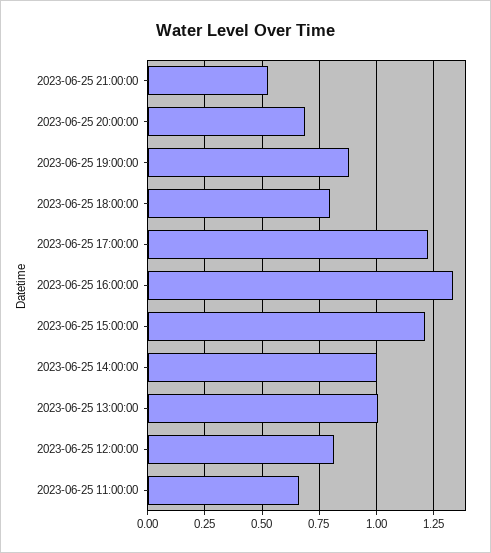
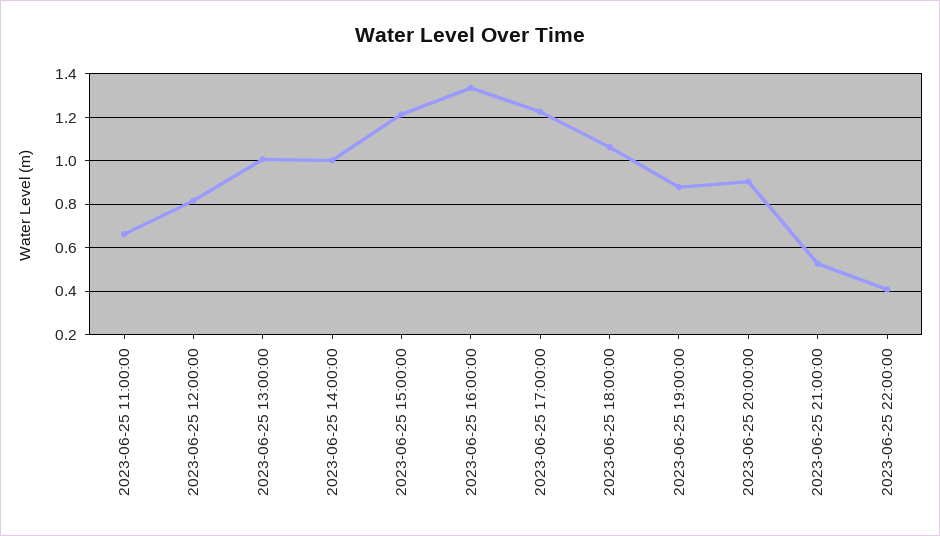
2023-06-25 20:00:00: 0.7 -> 0.9
2023-06-25 18:00:00: 0.8 -> 1.05
2023-06-25 22:00:00: none -> 0.4

